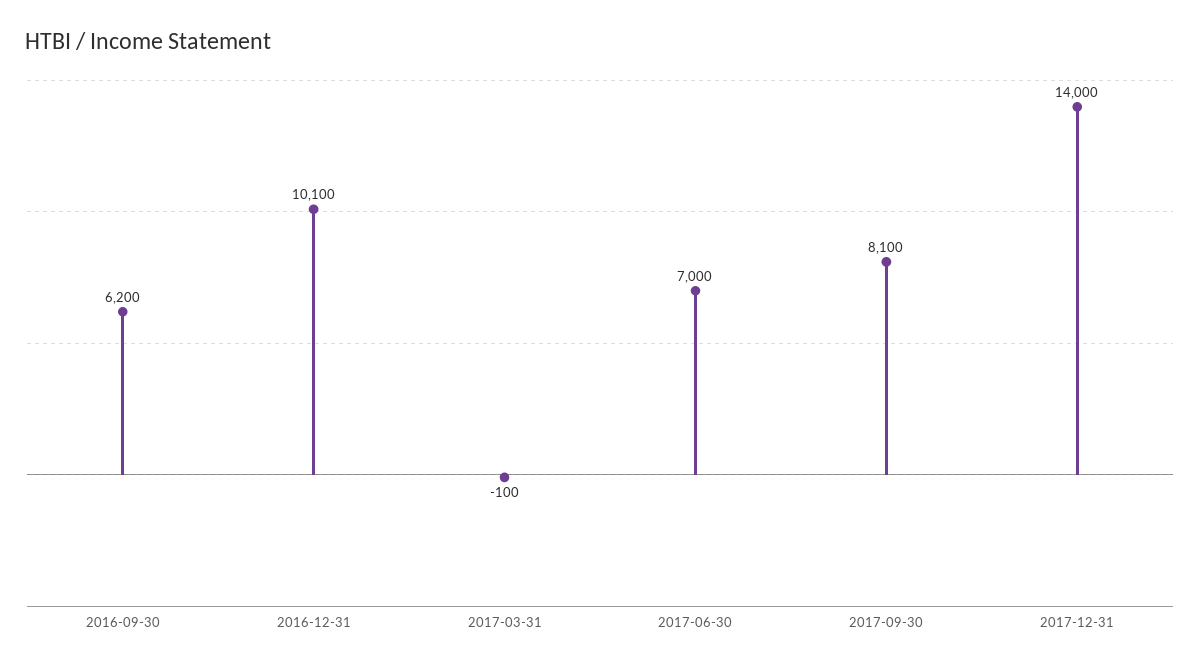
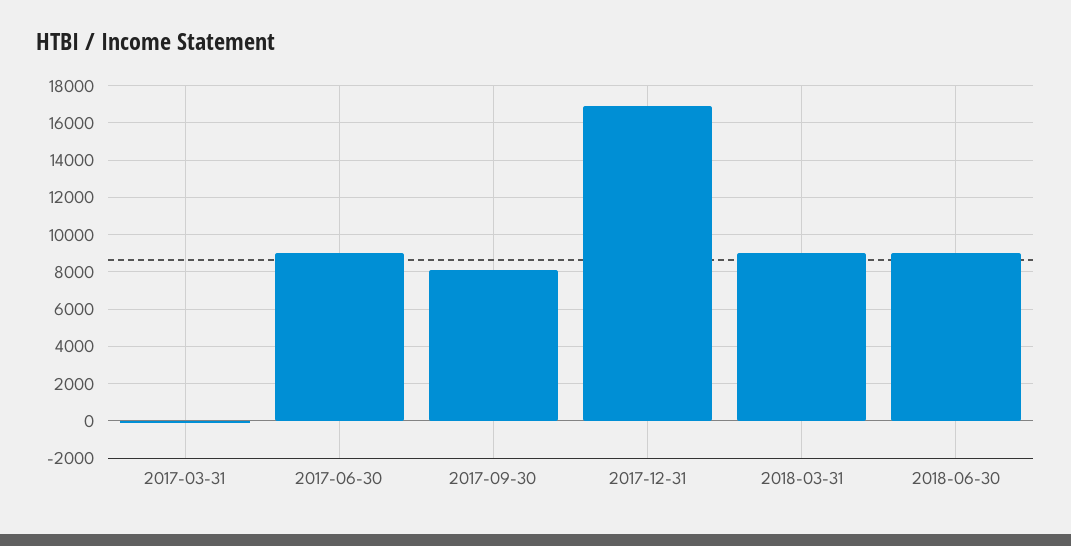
2016-09-30: 6200 -> none
2016-12-31: 10100 -> none
2017-06-30: 7000 -> 9000
2017-12-31: 14000 -> 17000
2018-03-31: none -> 9000
2018-06-30: none -> 9000

